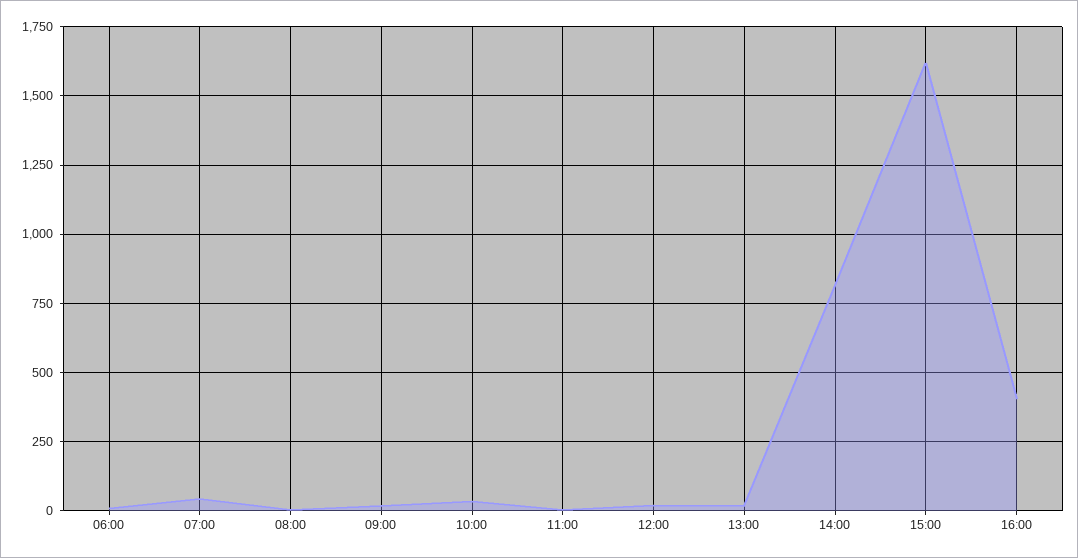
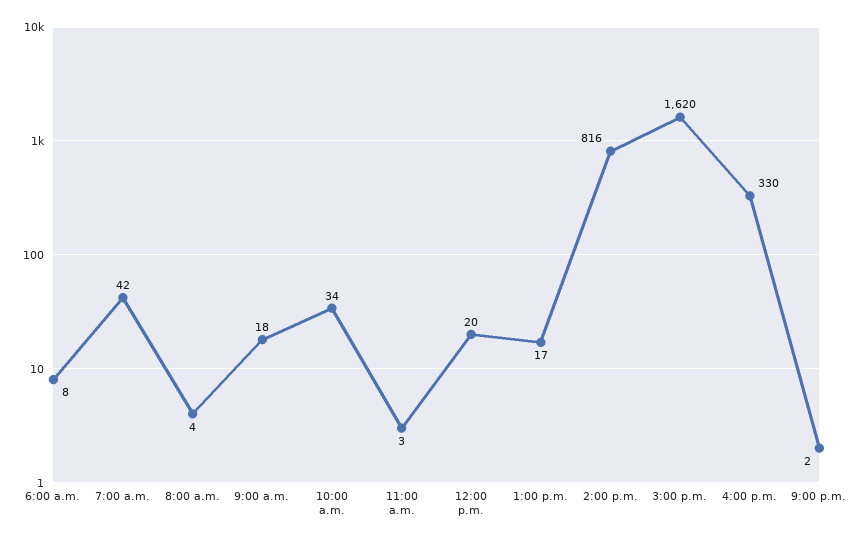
16:00: 400 -> 330
9:00 p.m.: none -> 2

